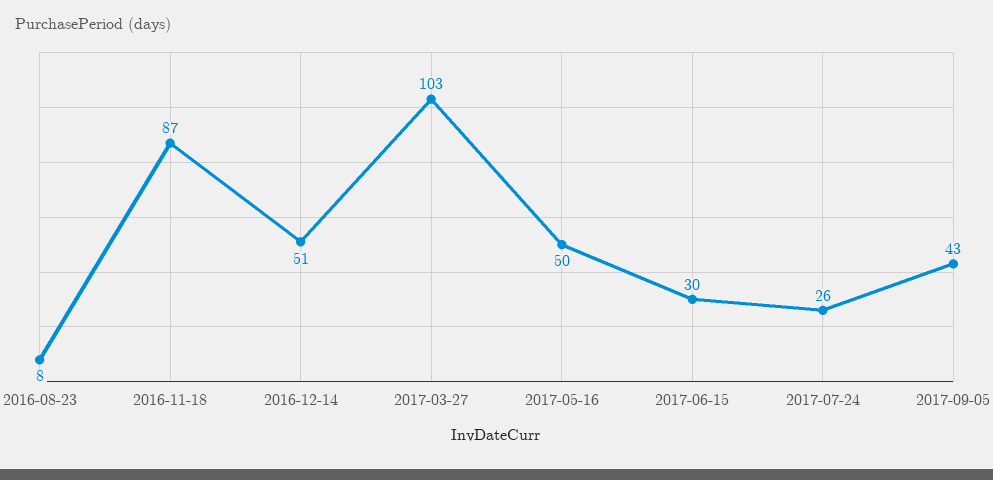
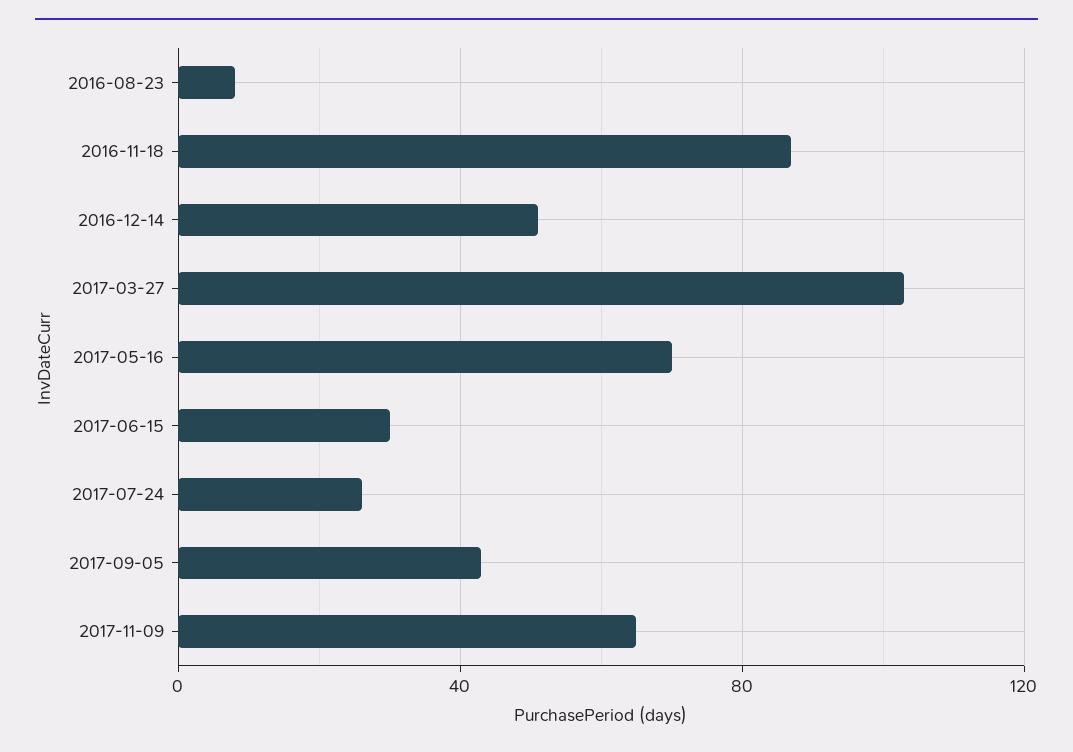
2017-05-16: 50 -> 70
2017-11-09: none -> 65

